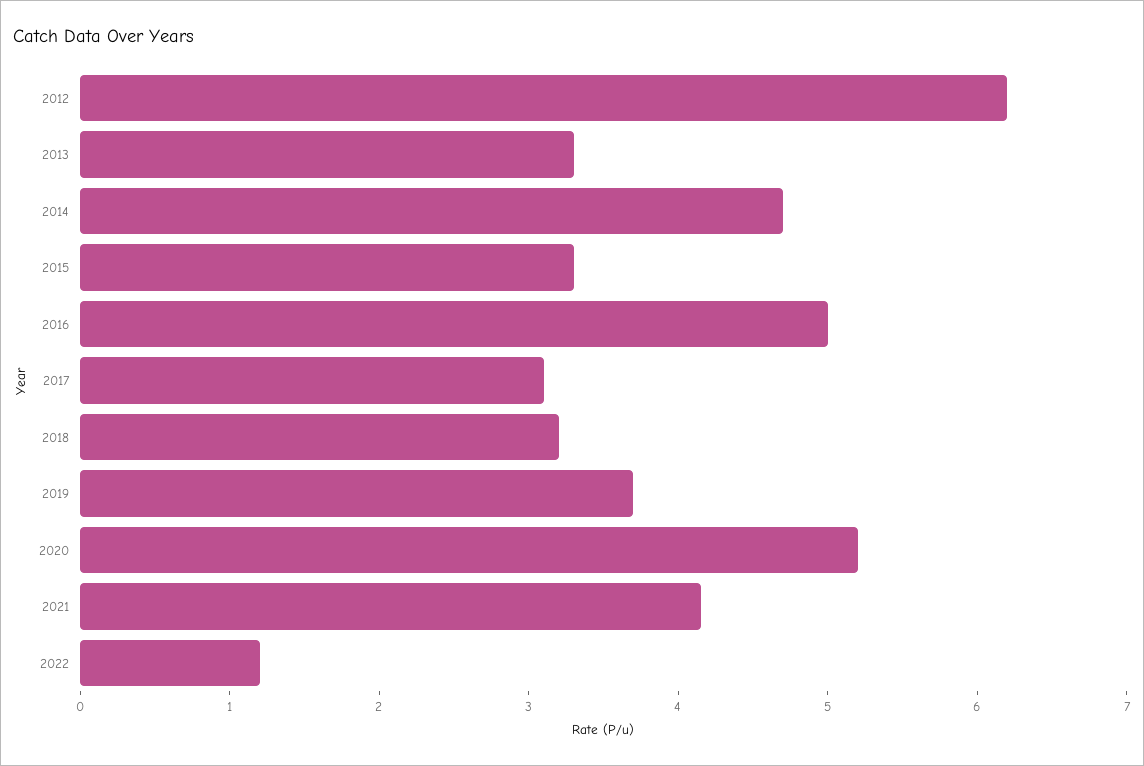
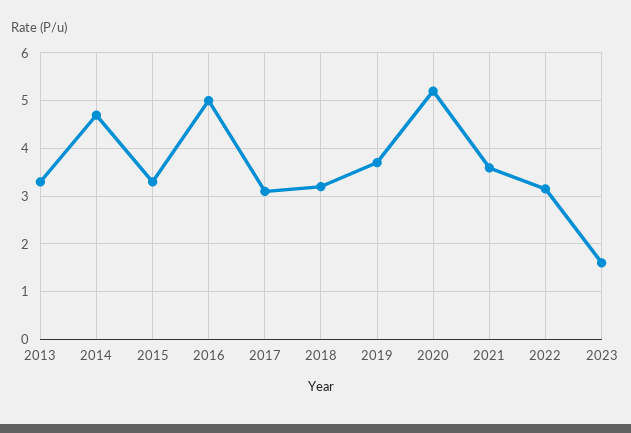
2012: 6.2 -> none
2021: 4.2 -> 3.6
2022: 1.2 -> 3.2
2023: none -> 1.6

